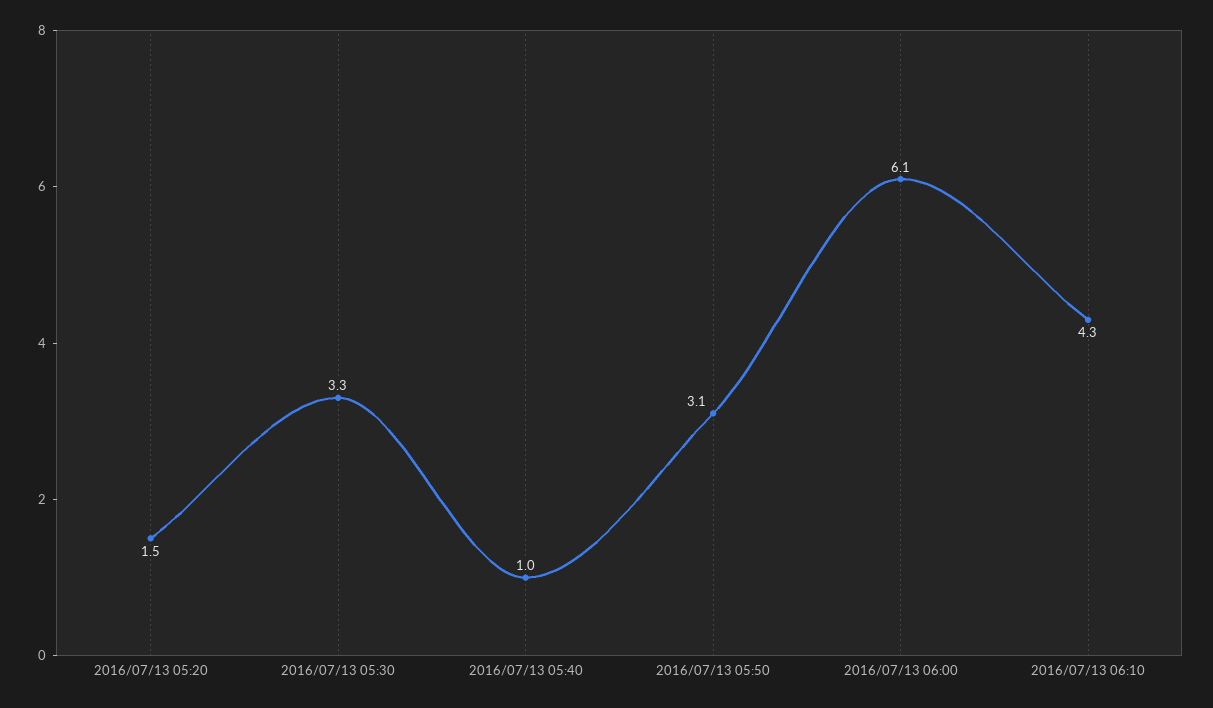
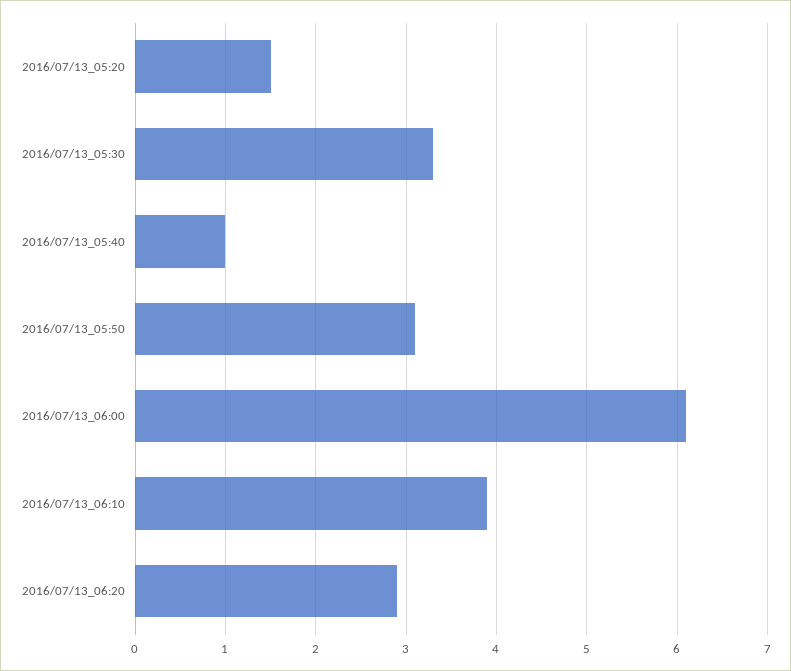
2016/07/13 06:10: 4.3 -> 3.9
2016/07/13_06:20: none -> 2.9

